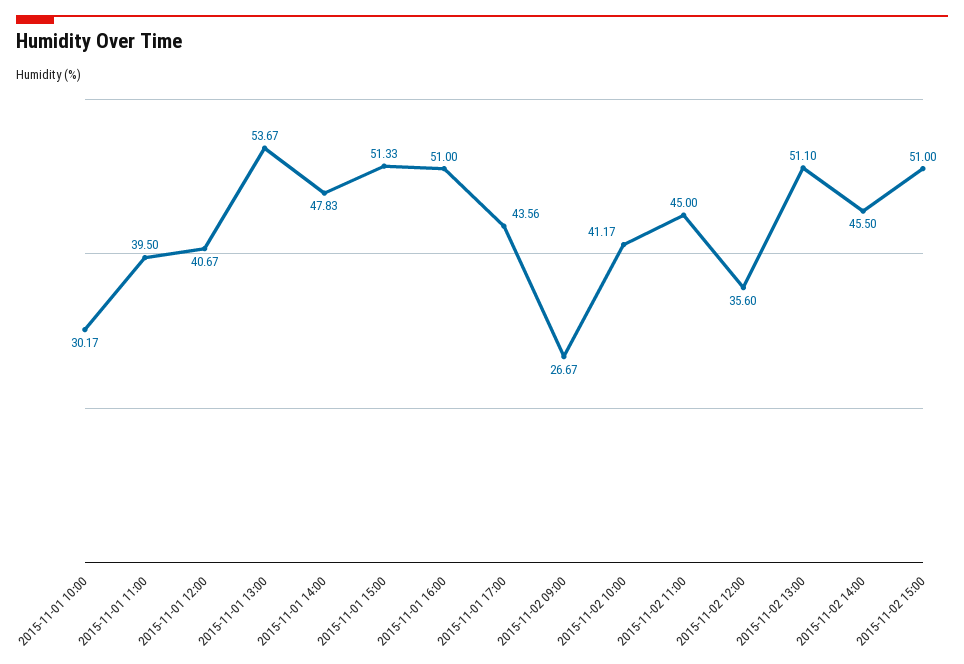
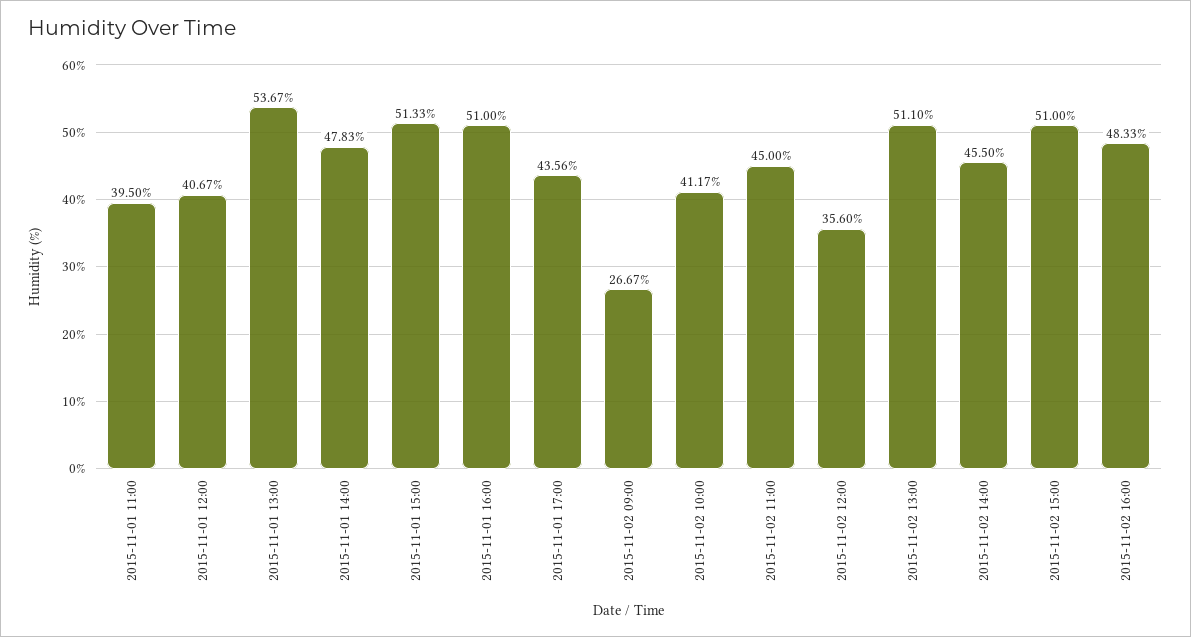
2015-11-01 10:00: 30.17 -> none
2015-11-02 16:00: none -> 48.33

